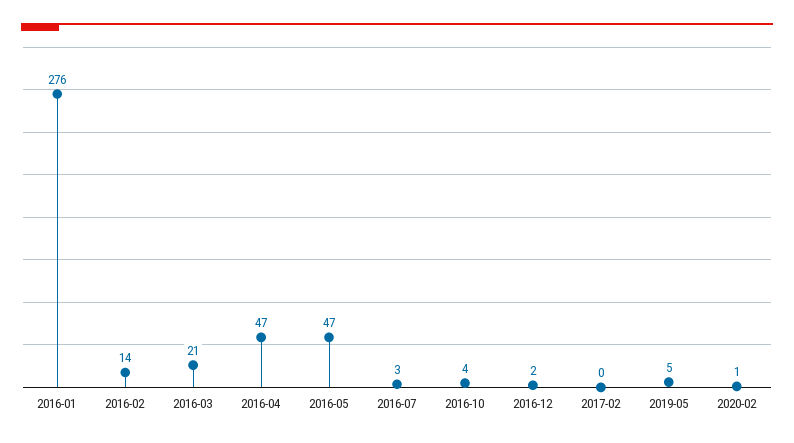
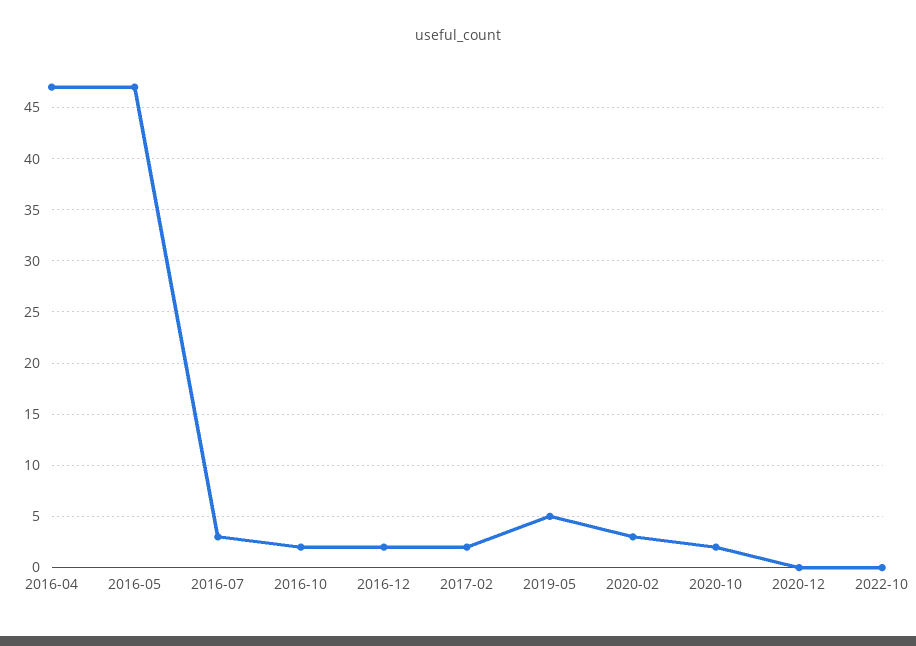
2016-01: 276 -> none
2016-02: 14 -> none
2016-03: 21 -> none
2016-10: 4 -> 2
2017-02: 0 -> 2
2020-02: 1 -> 3
2020-10: none -> 2
2020-12: none -> 0
2022-10: none -> 0

